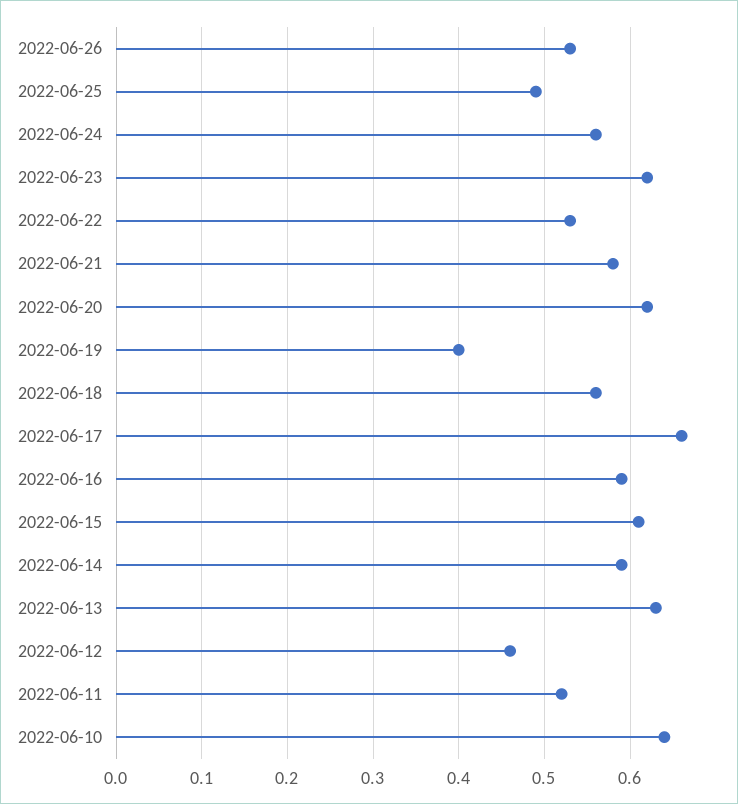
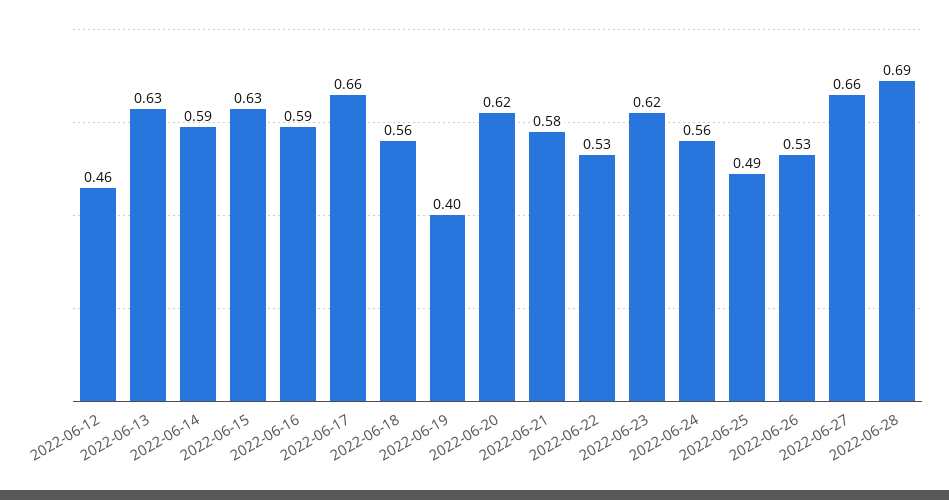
2022-06-15: 0.61 -> 0.63
2022-06-11: 0.52 -> none
2022-06-10: 0.64 -> none
2022-06-27: none -> 0.66
2022-06-28: none -> 0.69

